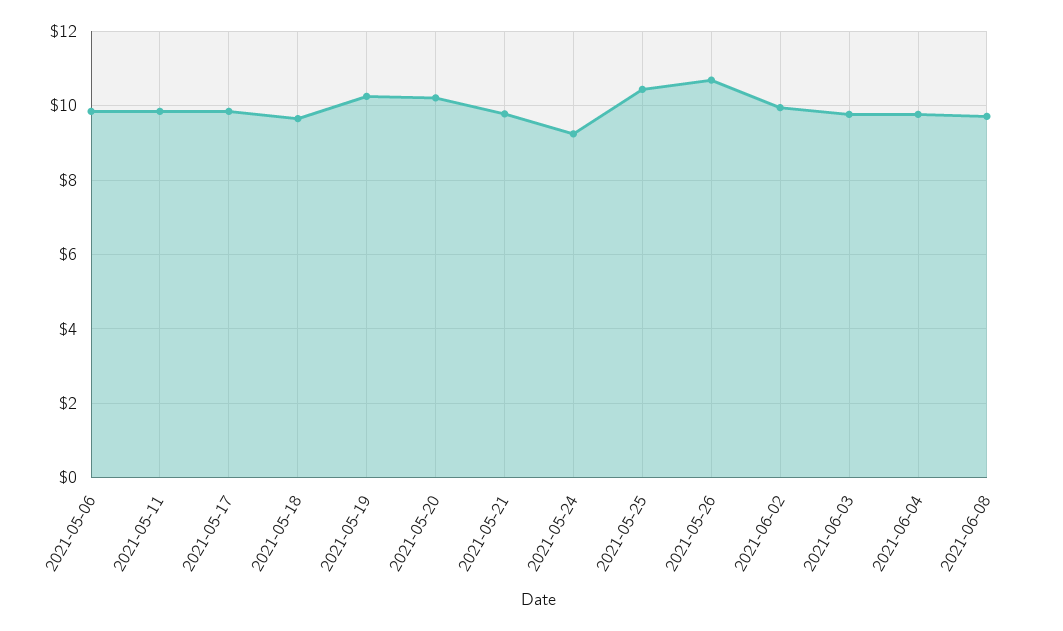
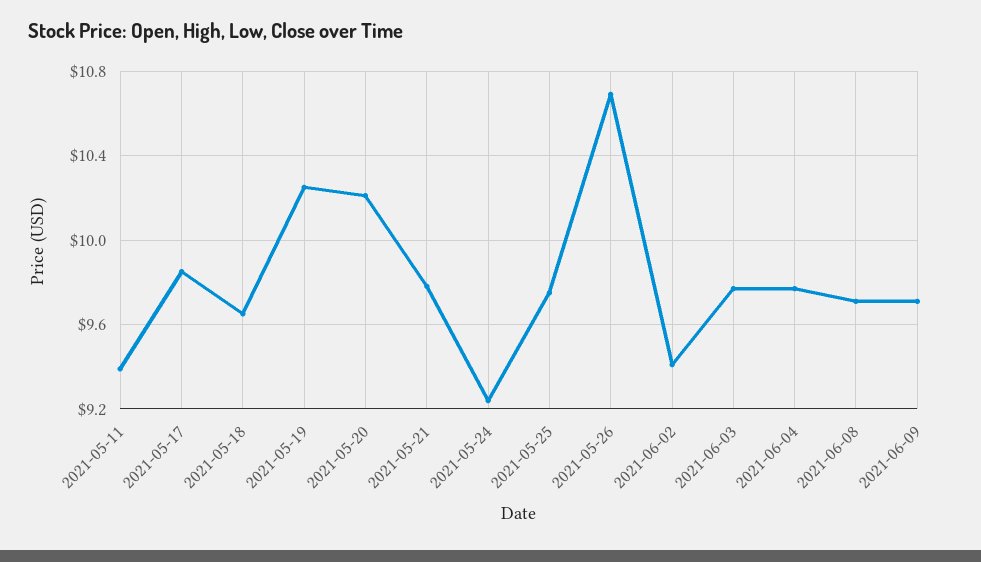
2021-05-06: 9.8 -> none
2021-05-11: 9.8 -> 9.4
2021-05-25: 10.4 -> 9.75
2021-06-02: 10 -> 9.4
2021-06-09: none -> 9.7

